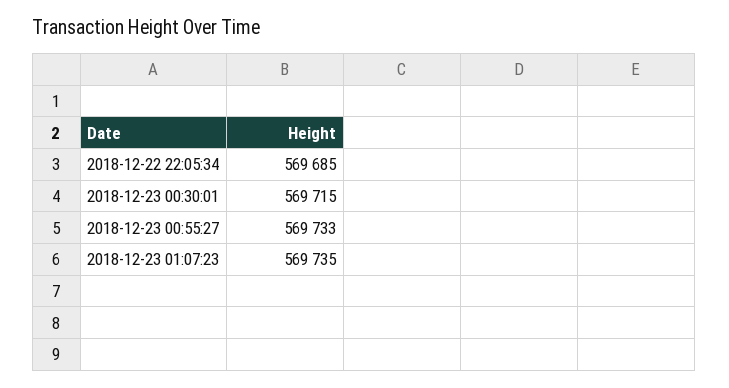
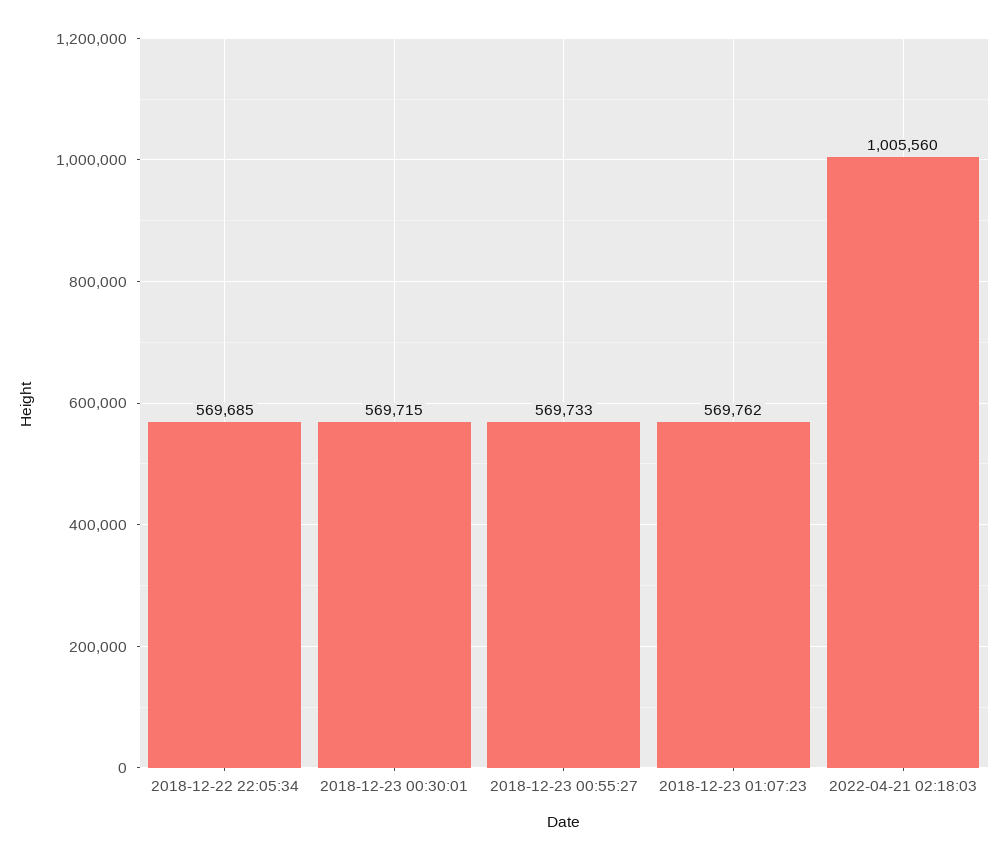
2018-12-23 01:07:23: 569735 -> 569762
2022-04-21 02:18:03: none -> 1005560

